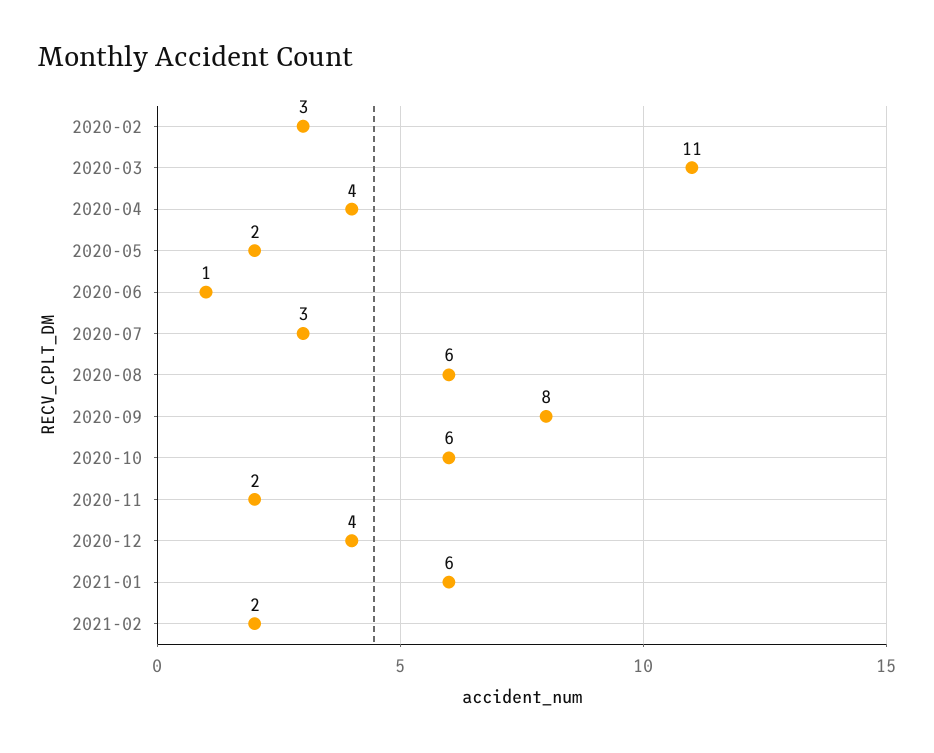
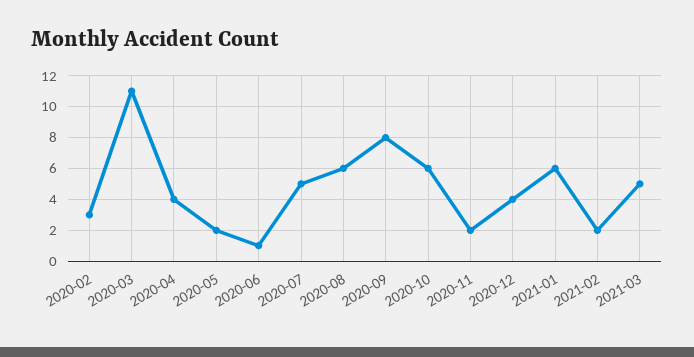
2020-07: 3 -> 5
2021-03: none -> 5

